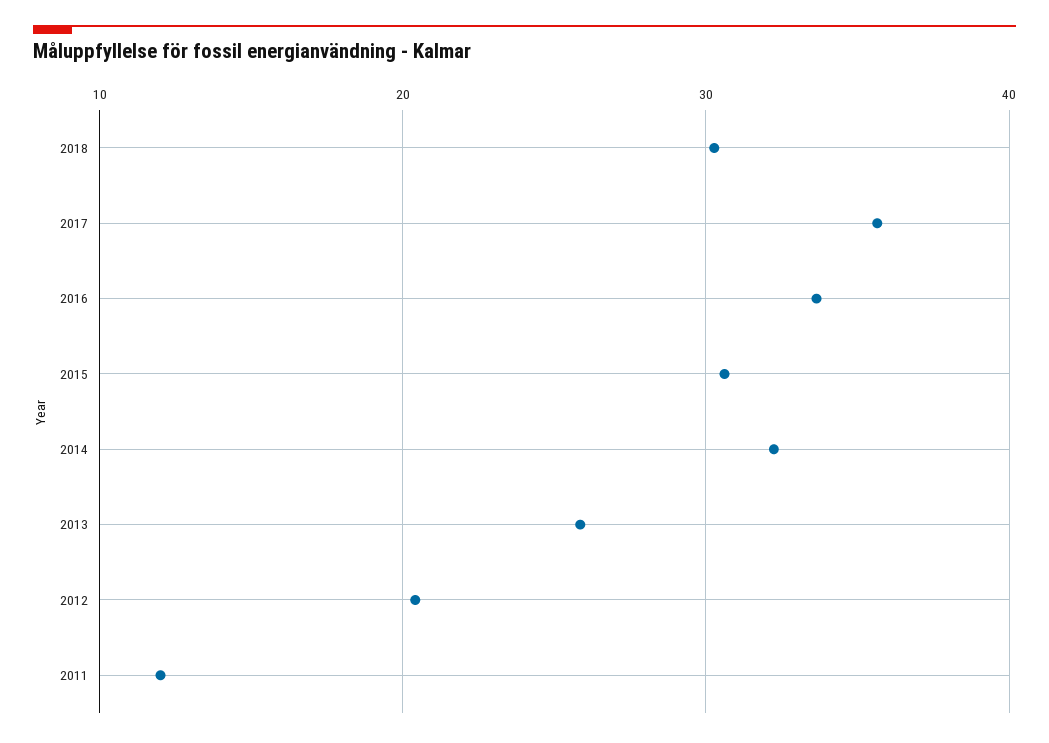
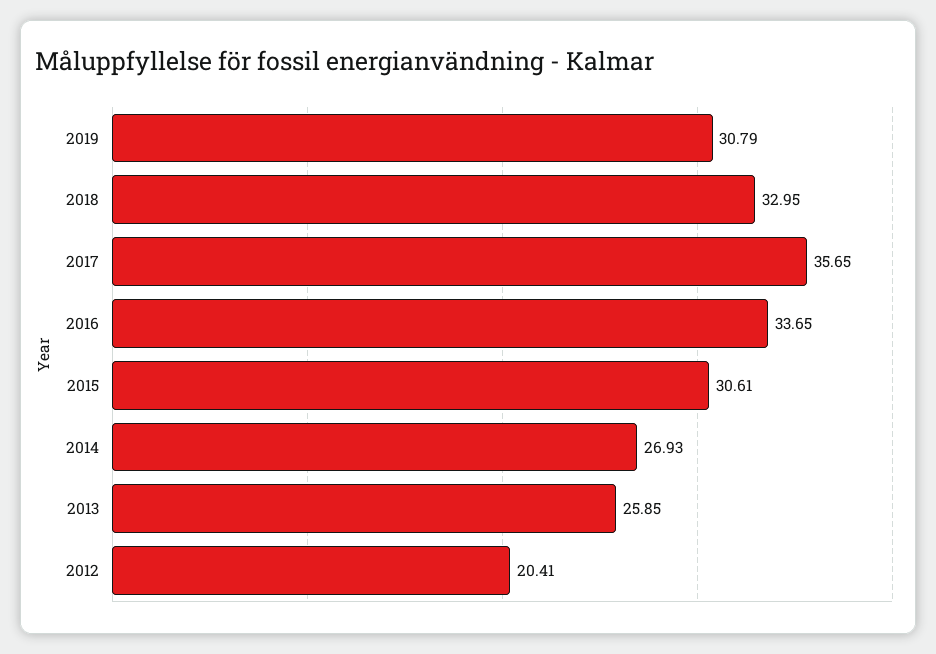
2018: 30 -> 32.95
2014: 32 -> 26.93
2011: 12 -> none
2019: none -> 30.79

